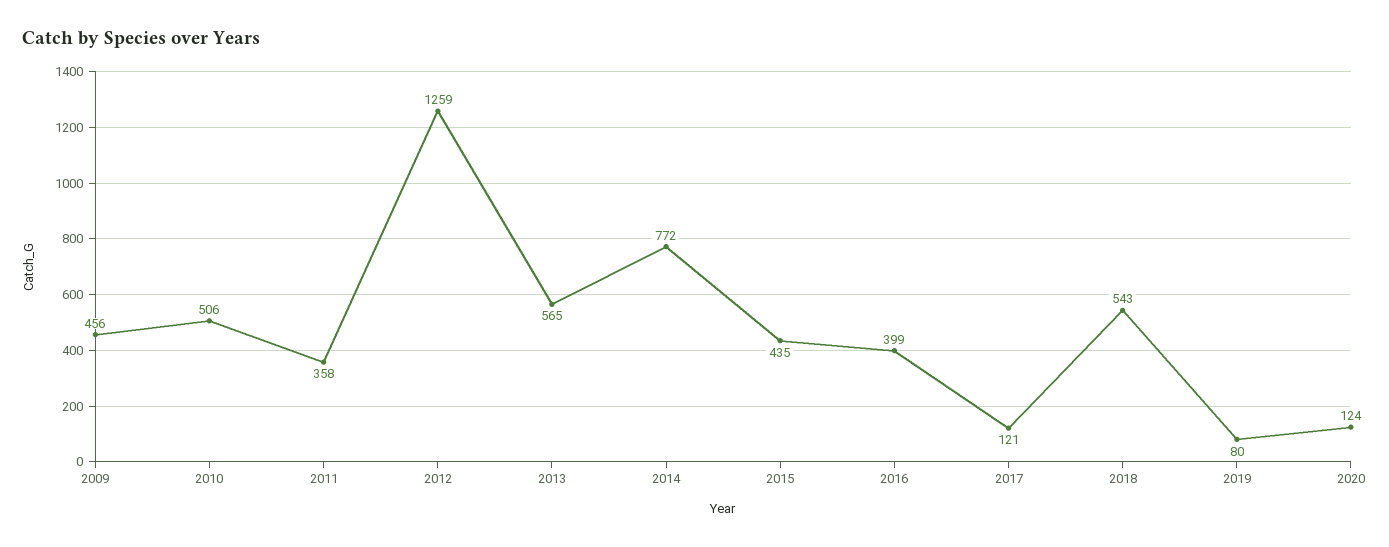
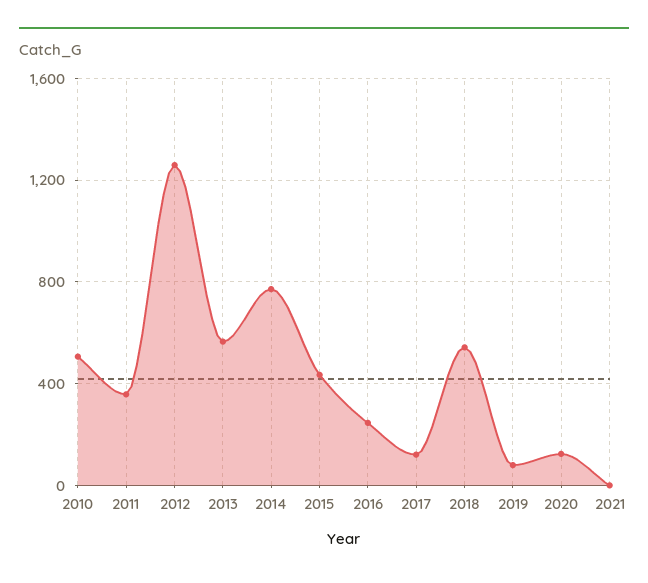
2009: 456 -> none
2016: 399 -> 250
2021: none -> 0

